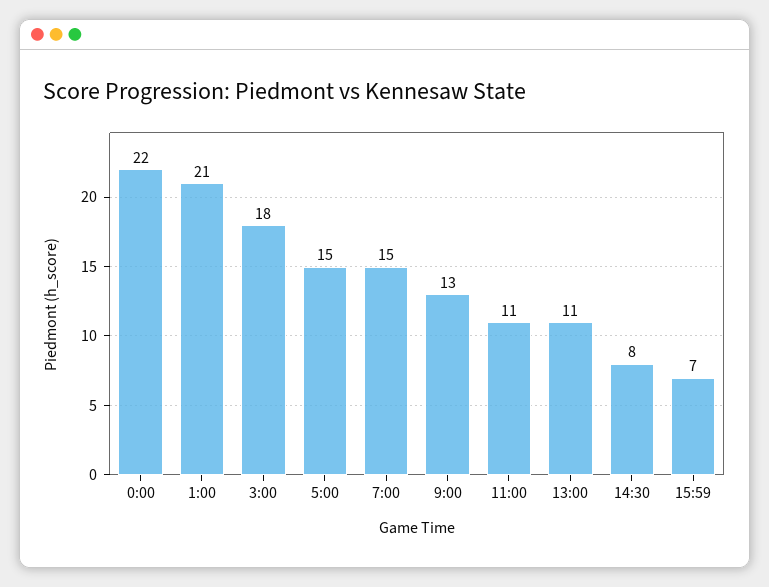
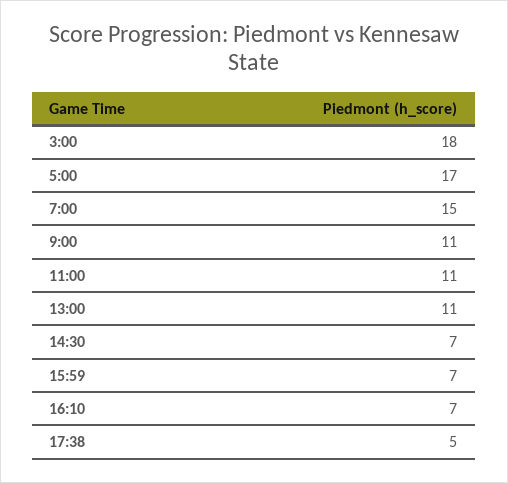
0:00: 22 -> none
1:00: 21 -> none
5:00: 15 -> 17
9:00: 13 -> 11
14:30: 8 -> 7
16:10: none -> 7
17:38: none -> 5

